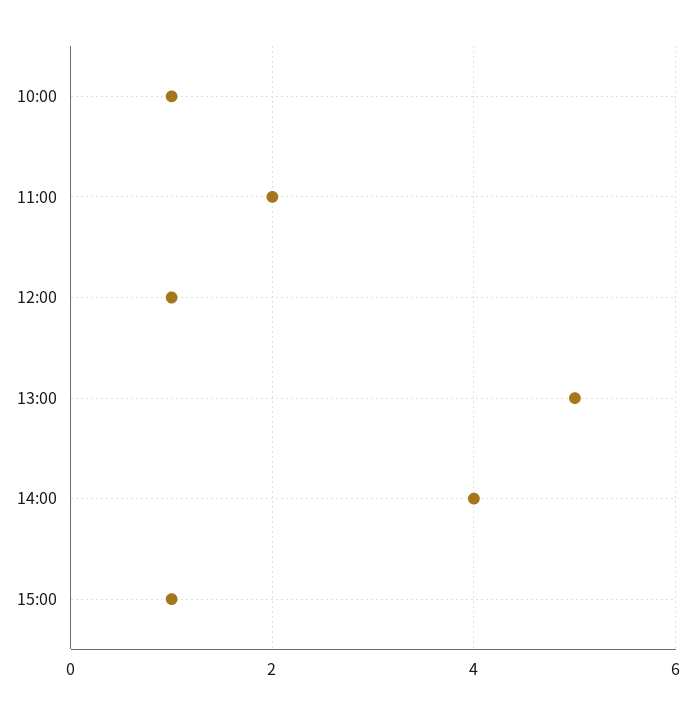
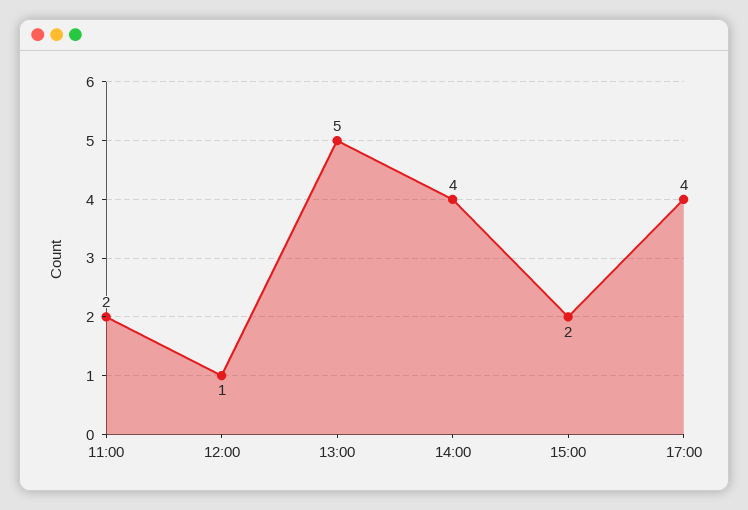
10:00: 1 -> none
15:00: 1 -> 2
17:00: none -> 4

